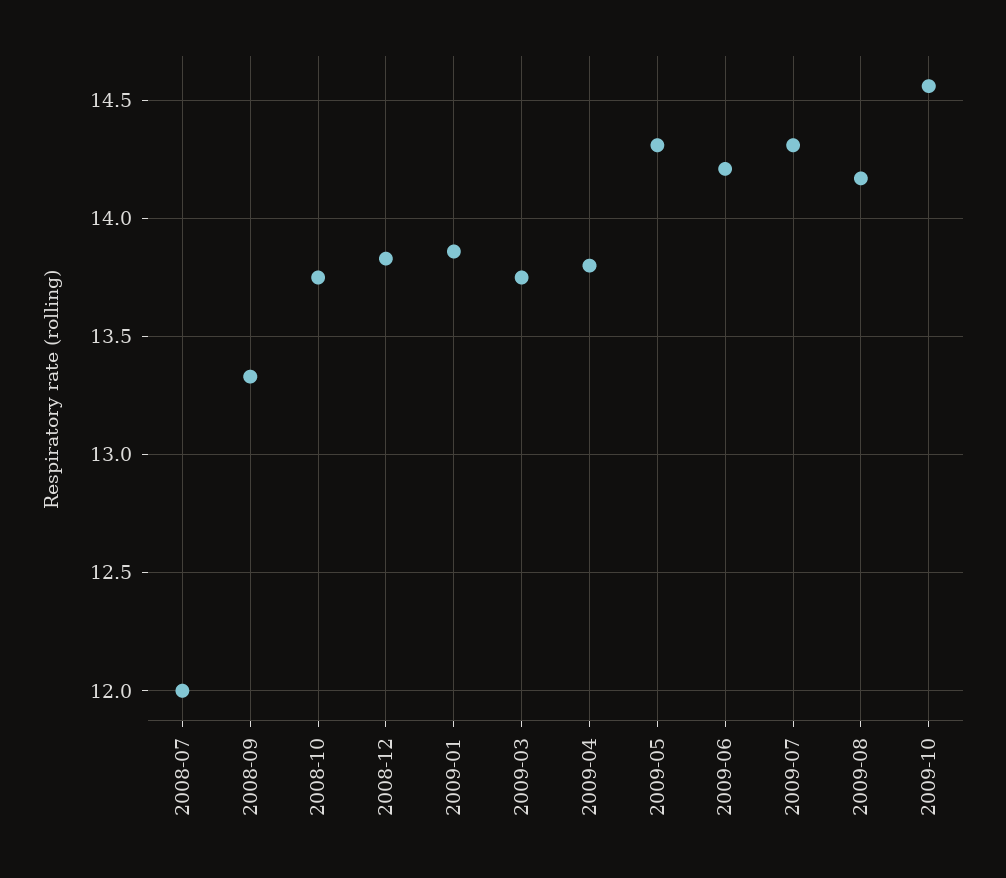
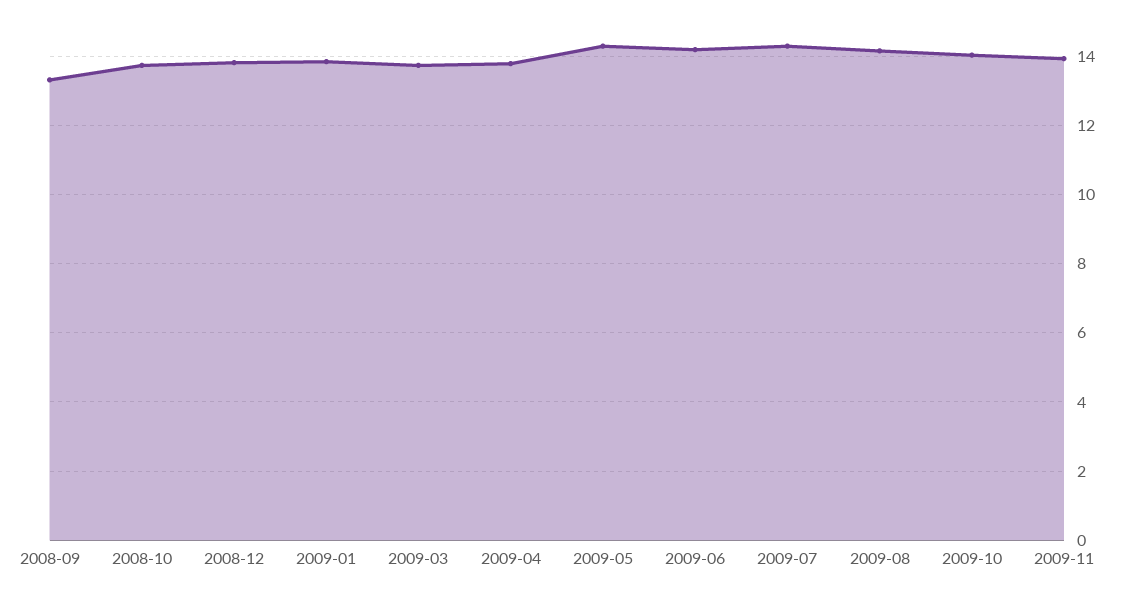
2008-07: 12 -> none
2009-10: 14.55 -> 14
2009-11: none -> 14

